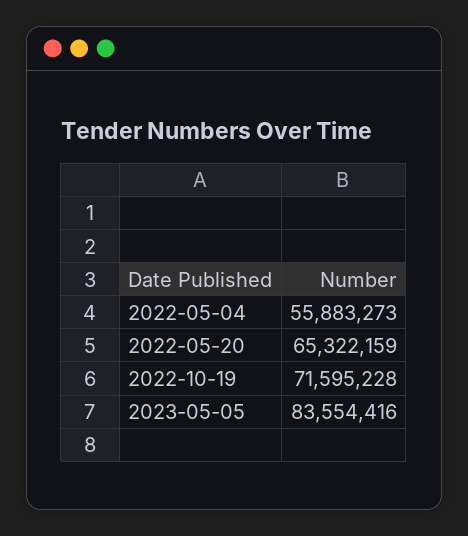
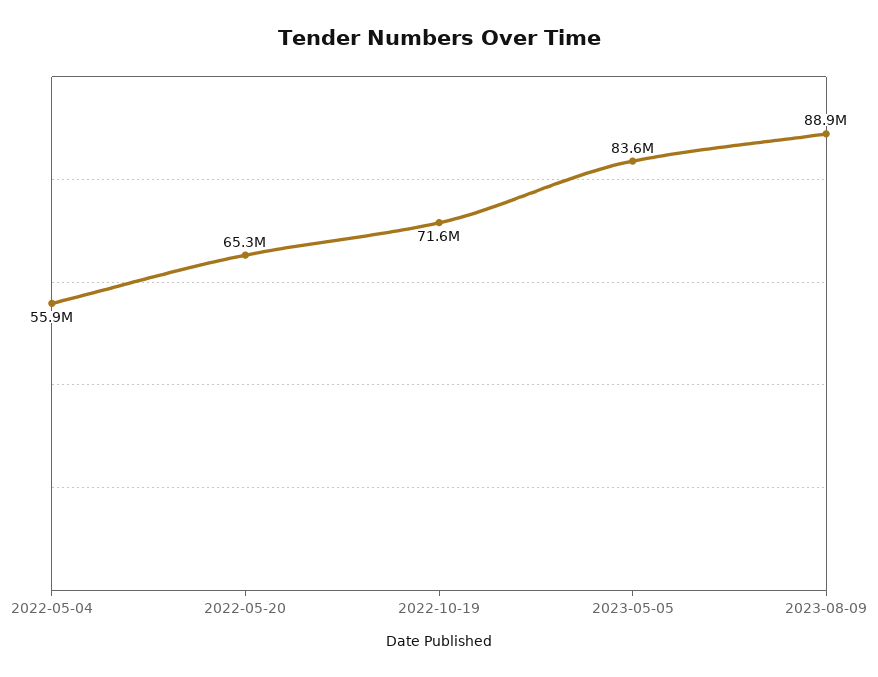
2023-08-09: none -> 88900000

